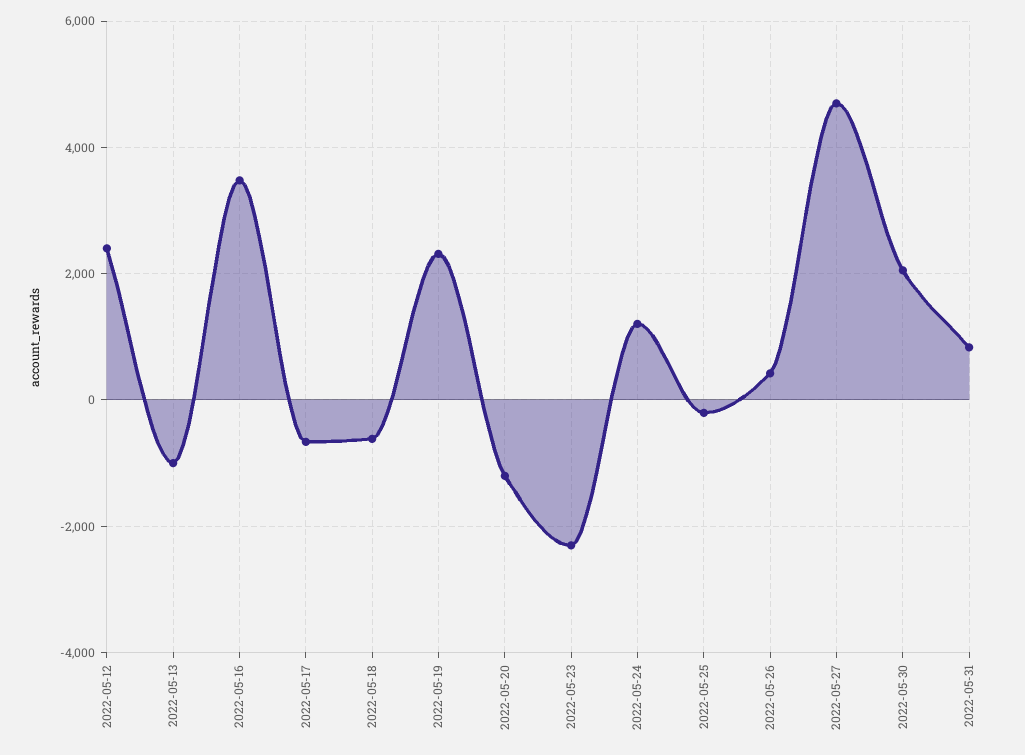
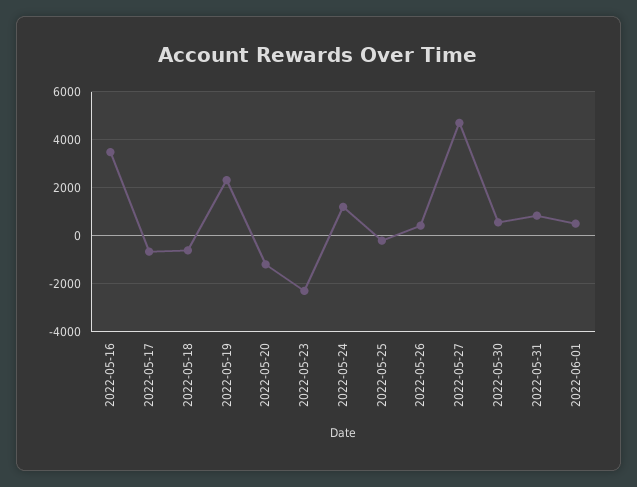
2022-05-12: 2400 -> none
2022-05-13: -1000 -> none
2022-05-30: 2000 -> 500
2022-06-01: none -> 500

